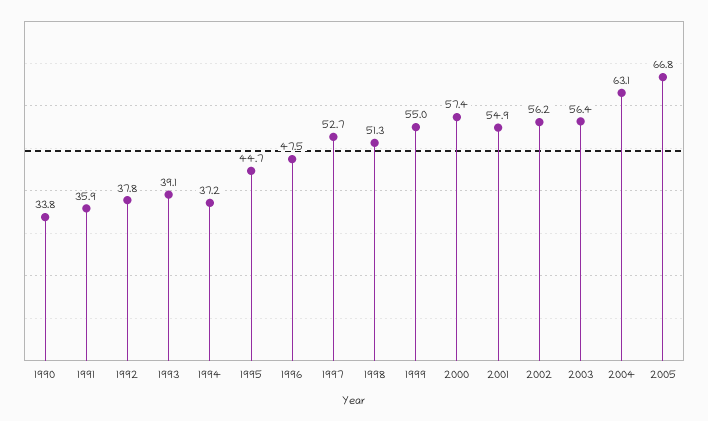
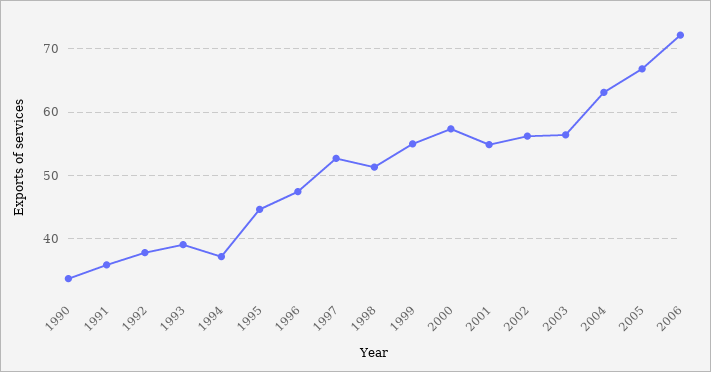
2006: none -> 72

